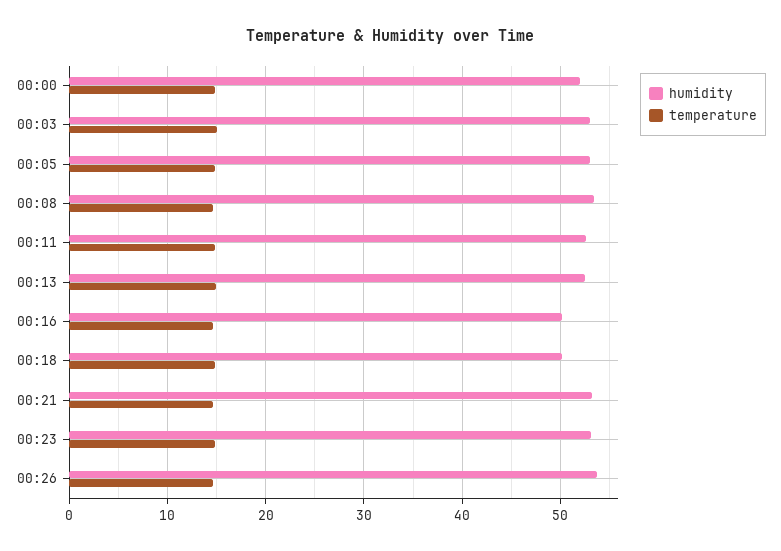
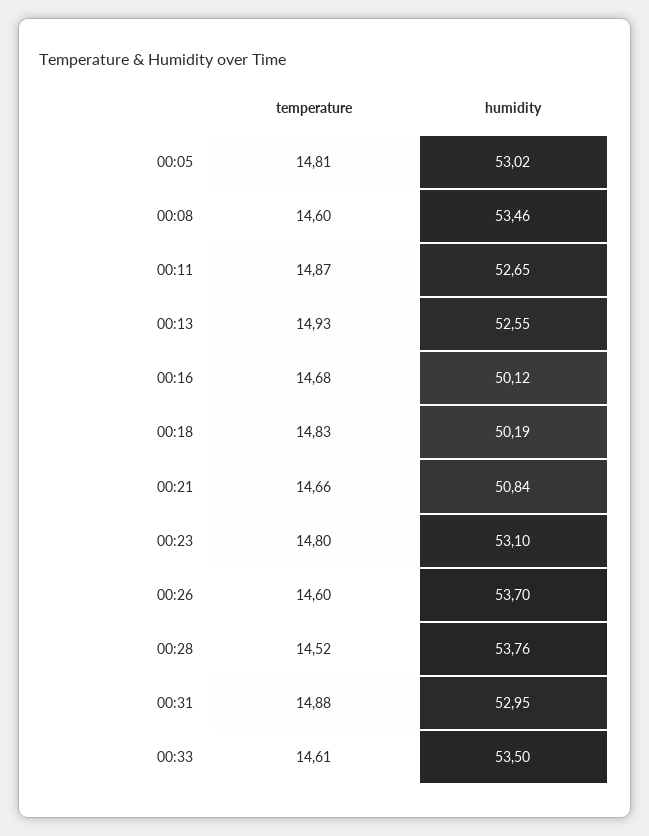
humidity, 00:00: 52 -> none
temperature, 00:00: 15 -> none
humidity, 00:03: 53 -> none
temperature, 00:03: 15 -> none
humidity, 00:21: 53 -> 50.84
temperature, 00:28: none -> 14.52
humidity, 00:28: none -> 53.76
temperature, 00:31: none -> 14.88
humidity, 00:31: none -> 52.95
temperature, 00:33: none -> 14.61
humidity, 00:33: none -> 53.5

